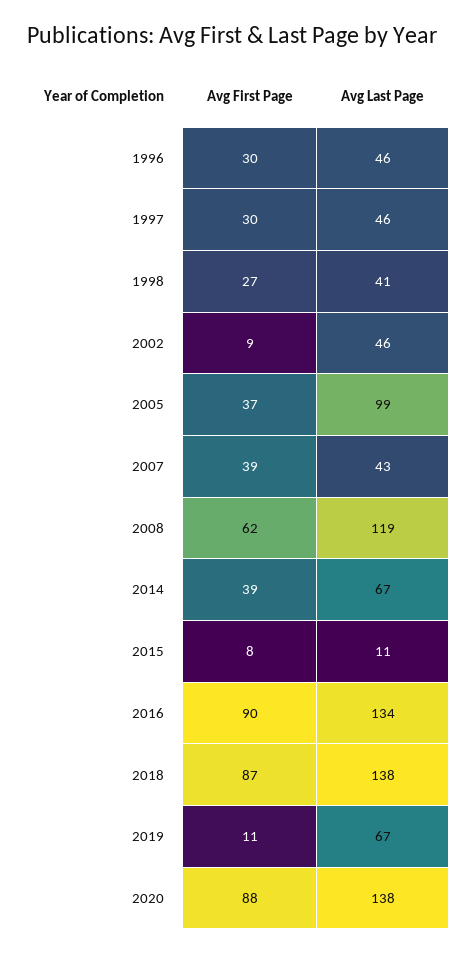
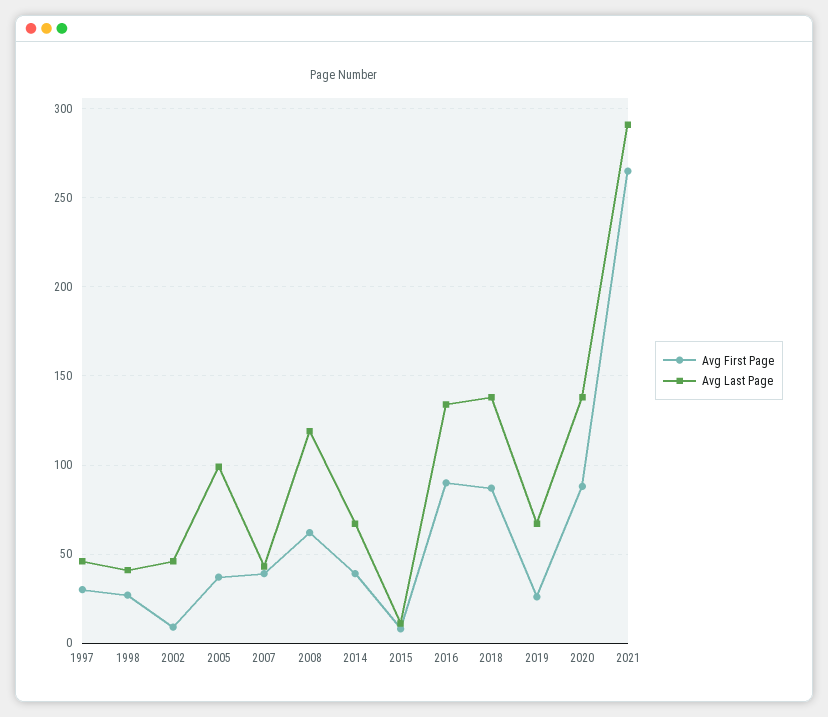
Avg First Page, 1996: 30 -> none
Avg Last Page, 1996: 46 -> none
Avg First Page, 2019: 11 -> 25
Avg First Page, 2021: none -> 265
Avg Last Page, 2021: none -> 290

